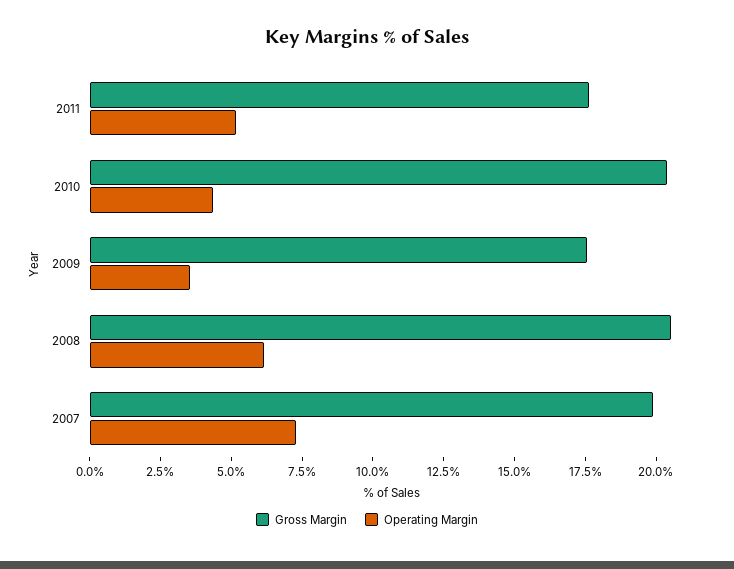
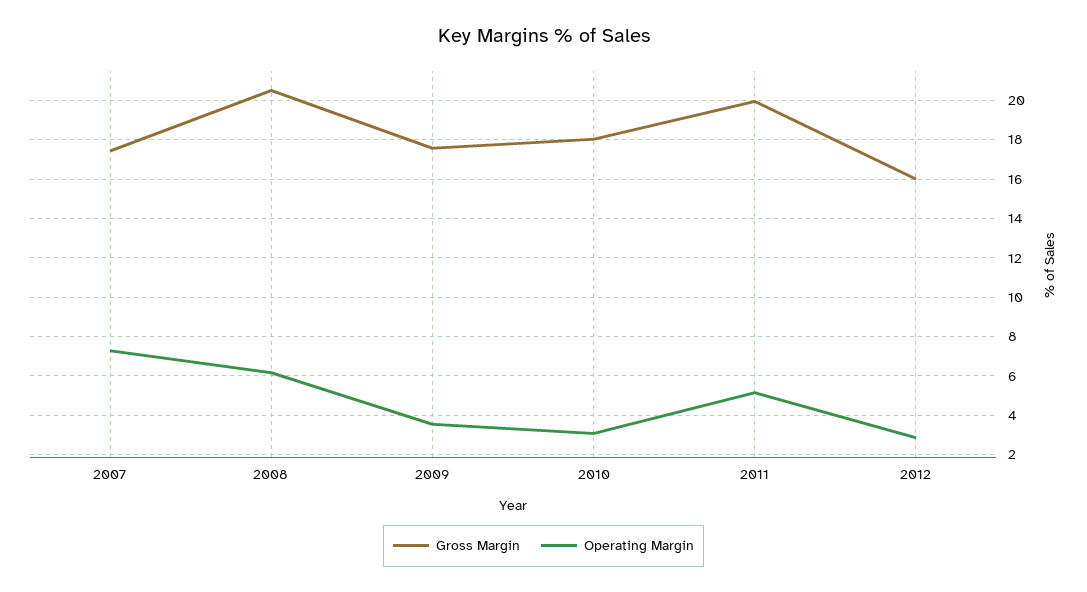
Gross Margin, 2011: 17.5 -> 20
Gross Margin, 2010: 20.5 -> 18
Operating Margin, 2010: 4.5 -> 3
Gross Margin, 2007: 20 -> 17.5
Gross Margin, 2012: none -> 16
Operating Margin, 2012: none -> 3

